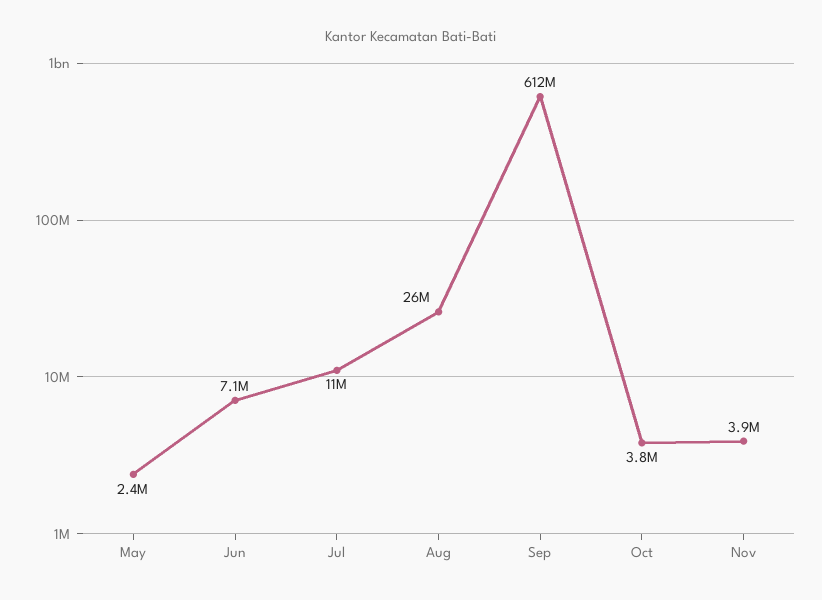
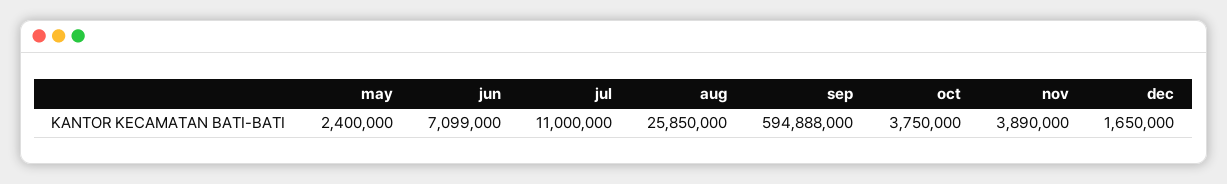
Sep: 612000000 -> 594888000
dec: none -> 1650000

